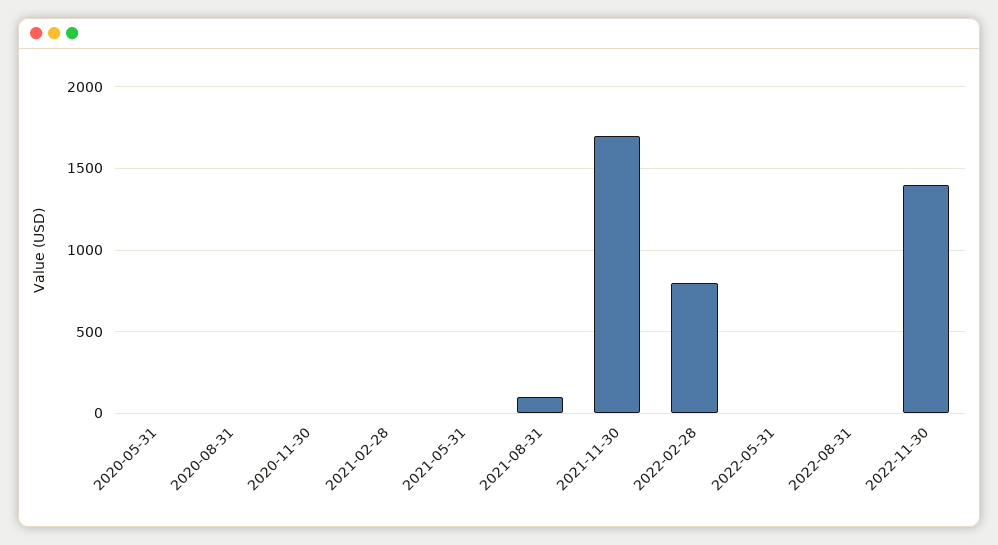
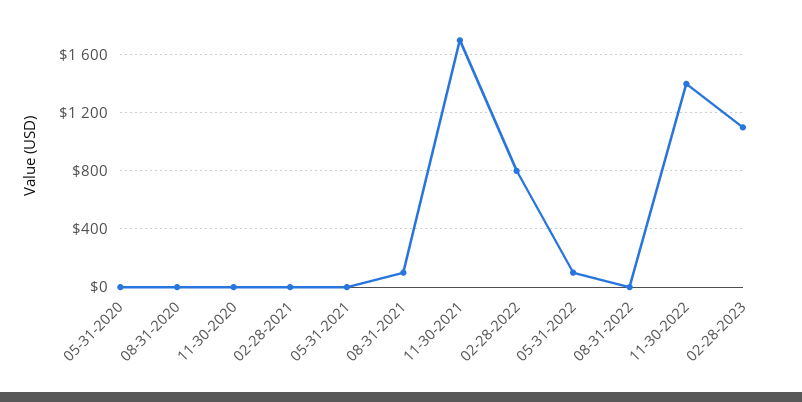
2022-05-31: 0 -> 100
02-28-2023: none -> 1100

